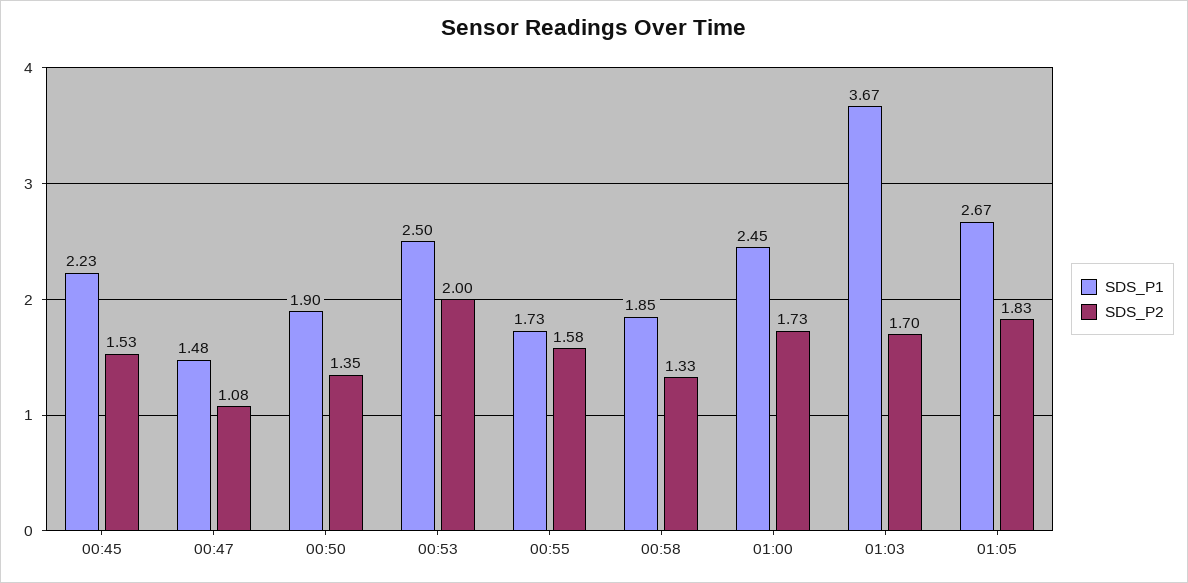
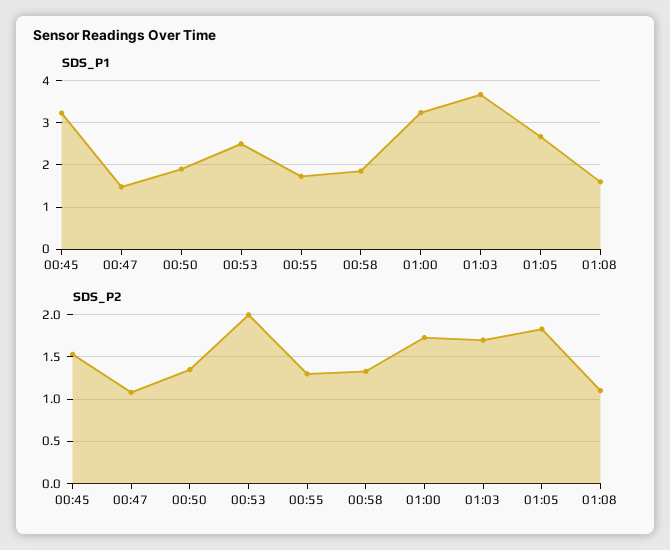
SDS_P1, 00:45: 2.23 -> 3.2
SDS_P2, 00:55: 1.58 -> 1.3
SDS_P1, 01:00: 2.45 -> 3.2
SDS_P1, 01:08: none -> 1.6
SDS_P2, 01:08: none -> 1.1

